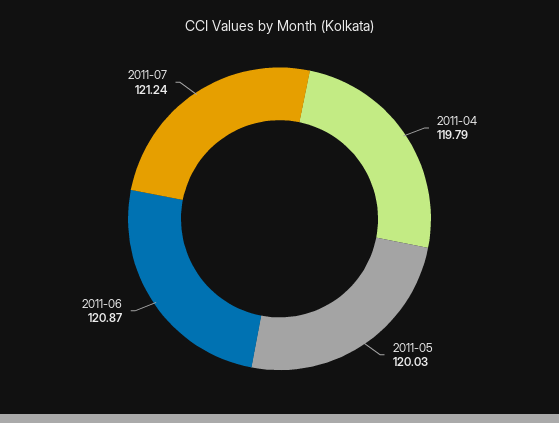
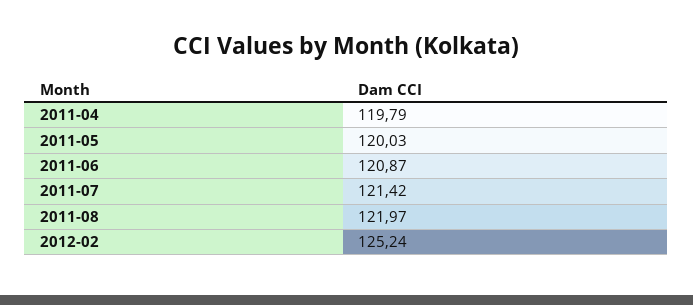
2011-07: 121.24 -> 121.42
2011-08: none -> 121.97
2012-02: none -> 125.24

